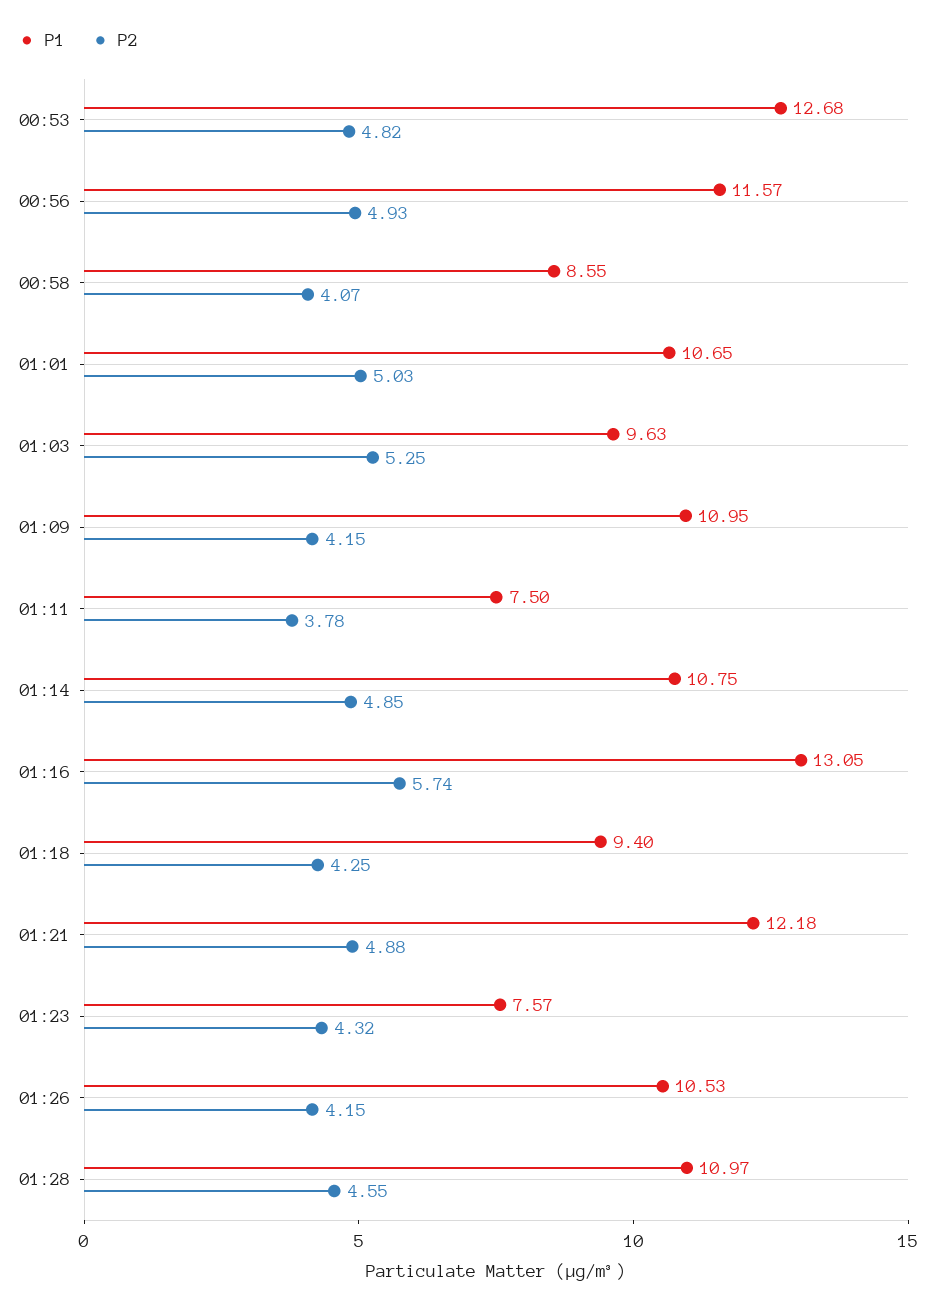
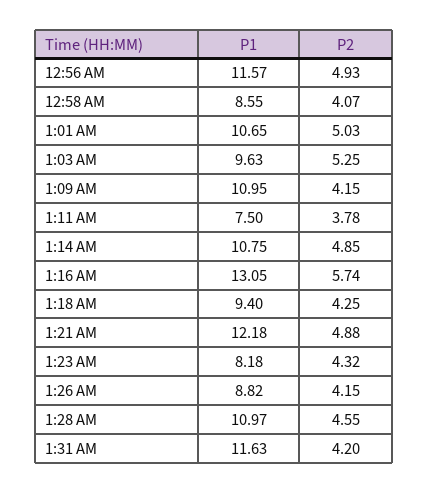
P1, 00:53: 12.68 -> none
P2, 00:53: 4.82 -> none
P1, 01:23: 7.57 -> 8.18
P1, 01:26: 10.53 -> 8.82
P1, 1:31 AM: none -> 11.63
P2, 1:31 AM: none -> 4.2

